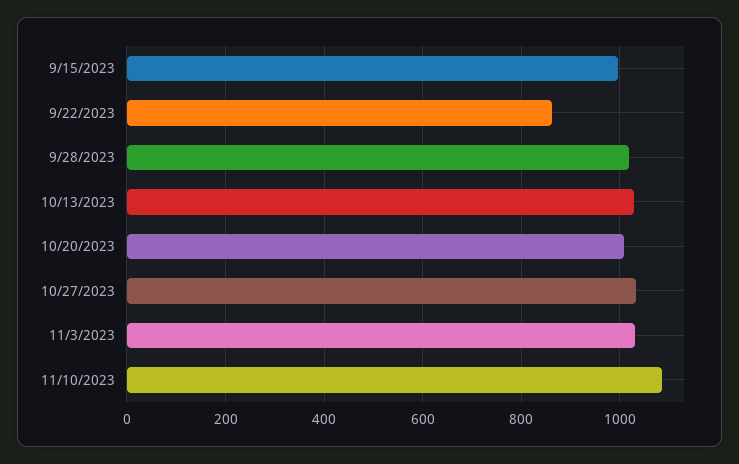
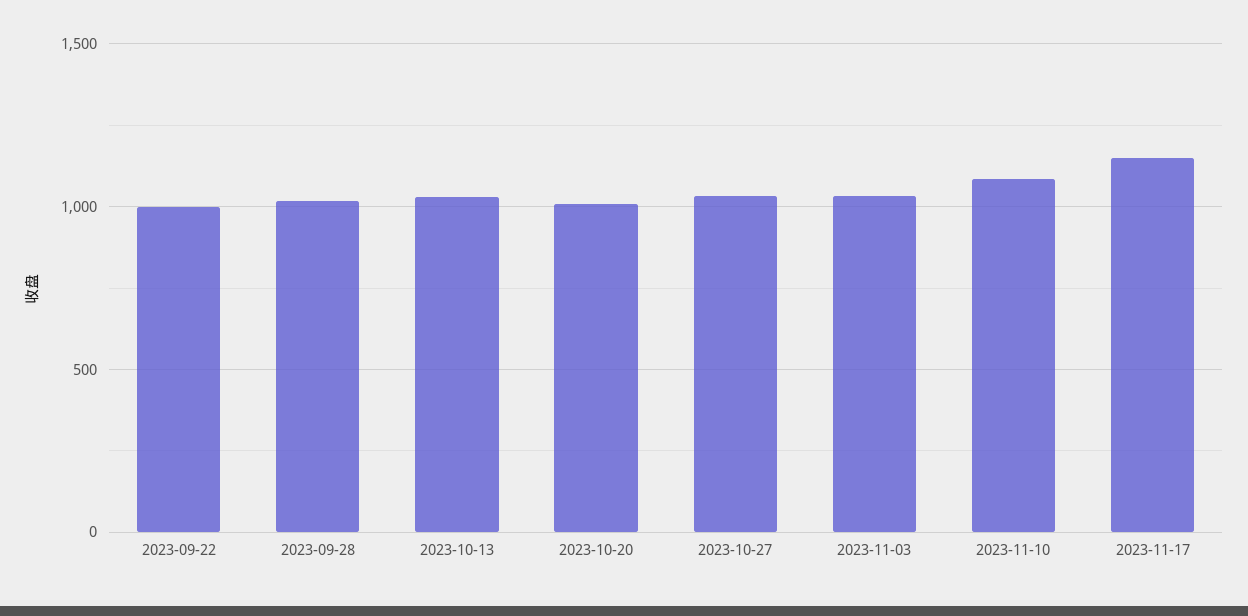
9/15/2023: 1000 -> none
9/22/2023: 860 -> 1000
2023-11-17: none -> 1150

